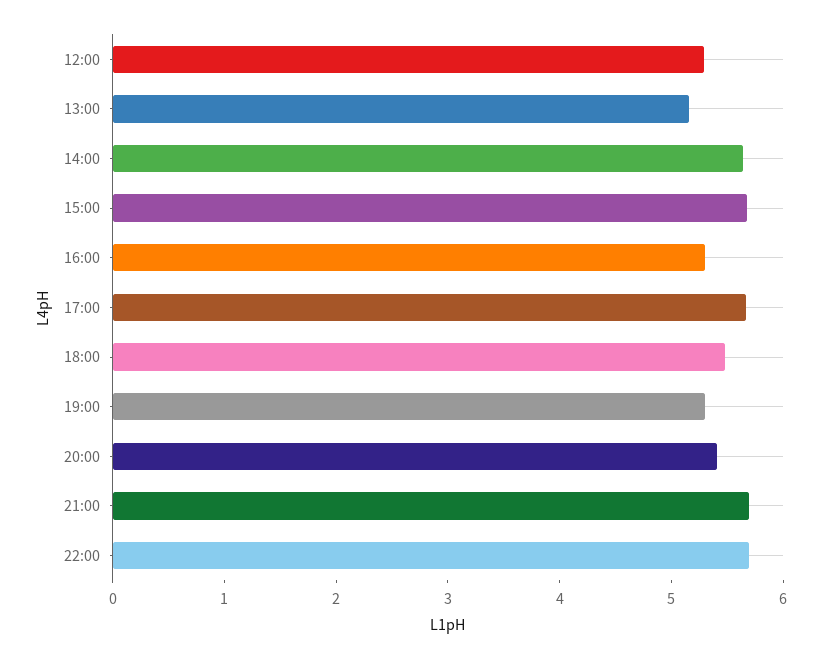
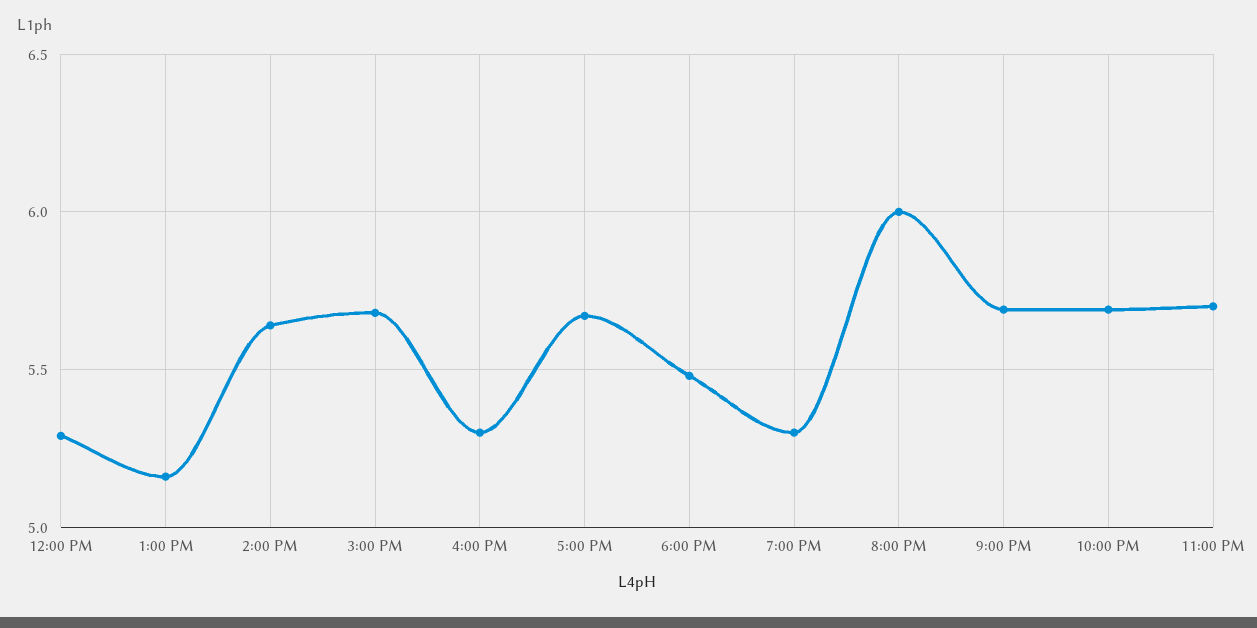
20:00: 5.4 -> 6
11:00 PM: none -> 5.7

